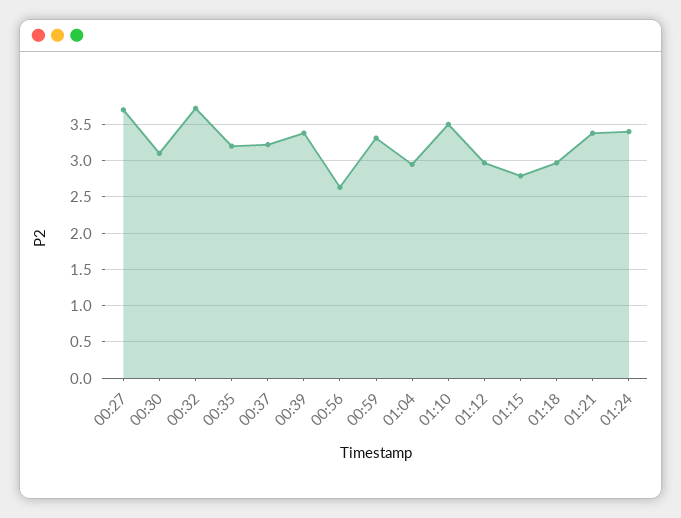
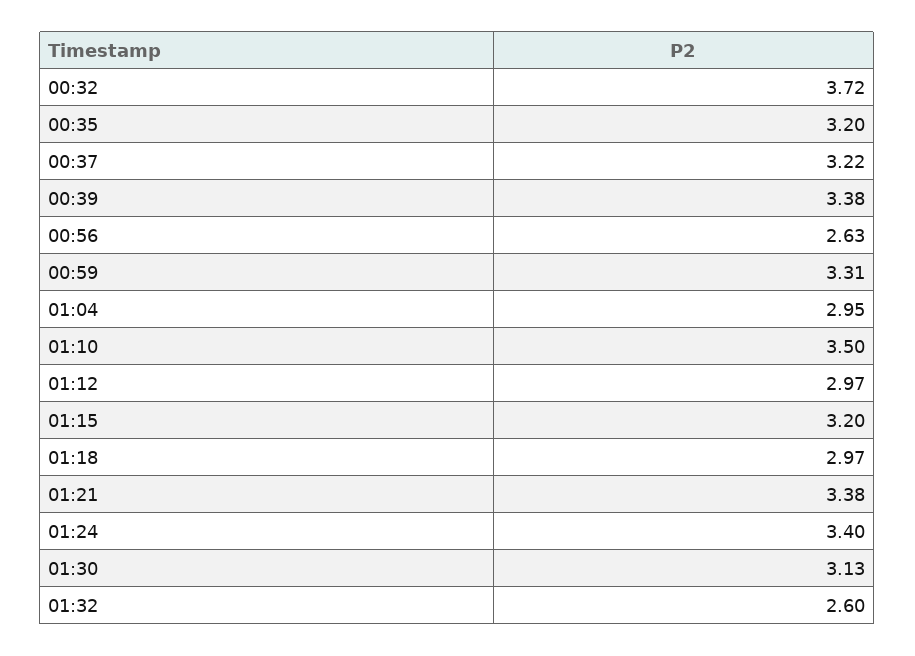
00:27: 3.7 -> none
00:30: 3.1 -> none
01:15: 2.8 -> 3.2
01:30: none -> 3.13
01:32: none -> 2.6

